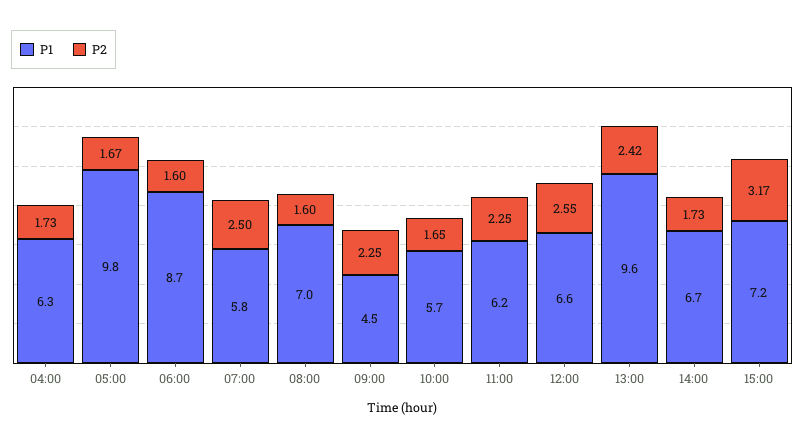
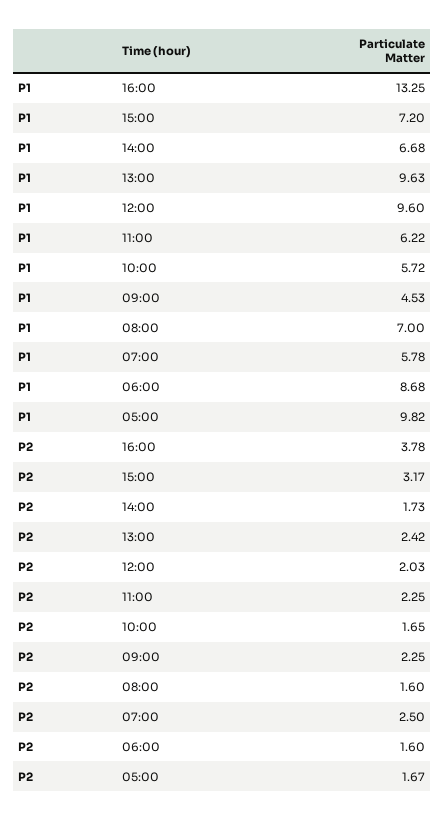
P1, 04:00: 6.3 -> none
P2, 04:00: 1.73 -> none
P1, 12:00: 6.6 -> 9.6
P2, 12:00: 2.55 -> 2.03
P1, 16:00: none -> 13.25
P2, 16:00: none -> 3.78

